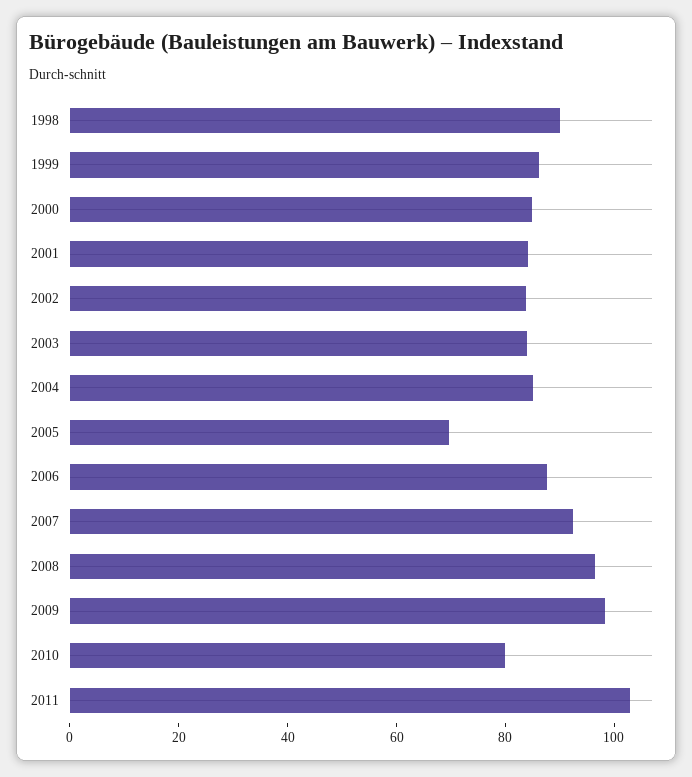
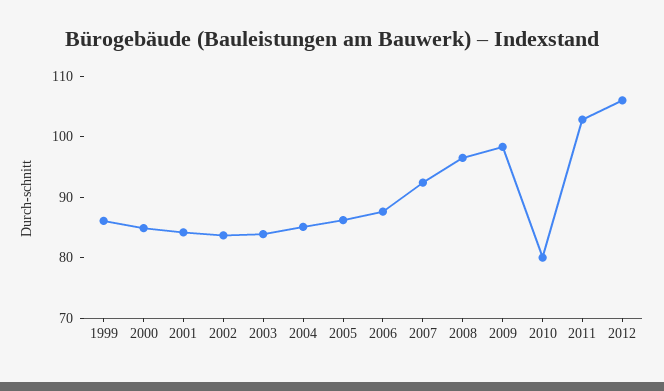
1998: 90 -> none
2005: 70 -> 86
2012: none -> 106

